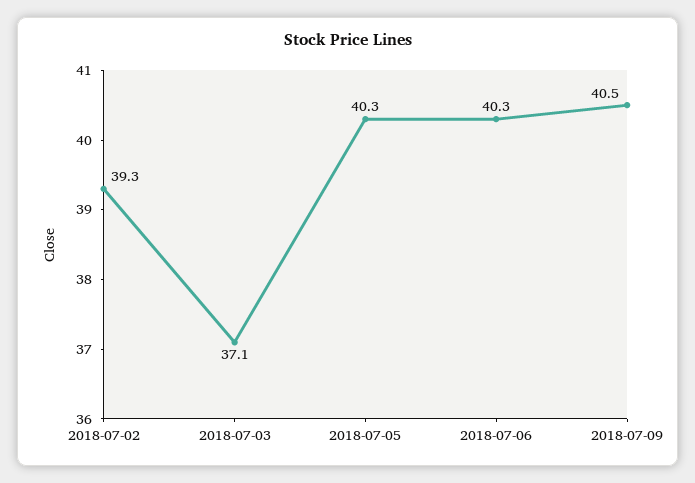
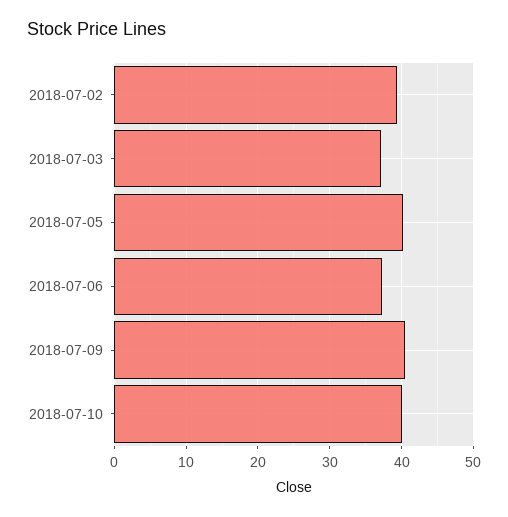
2018-07-06: 40.3 -> 37
2018-07-10: none -> 40

